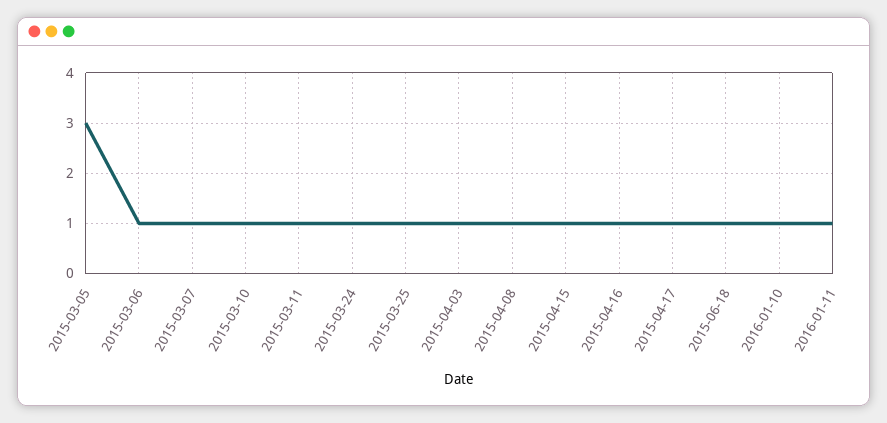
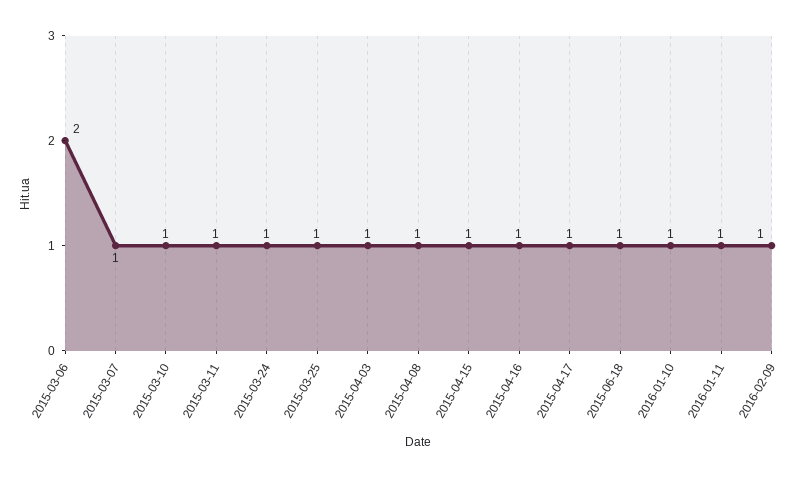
2015-03-05: 3 -> none
2015-03-06: 1 -> 2
2016-02-09: none -> 1

